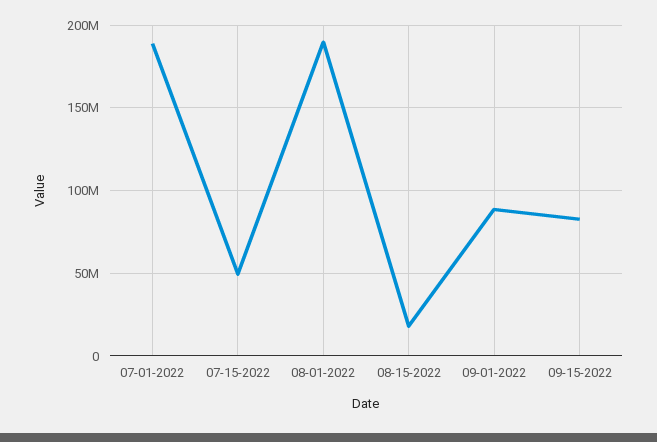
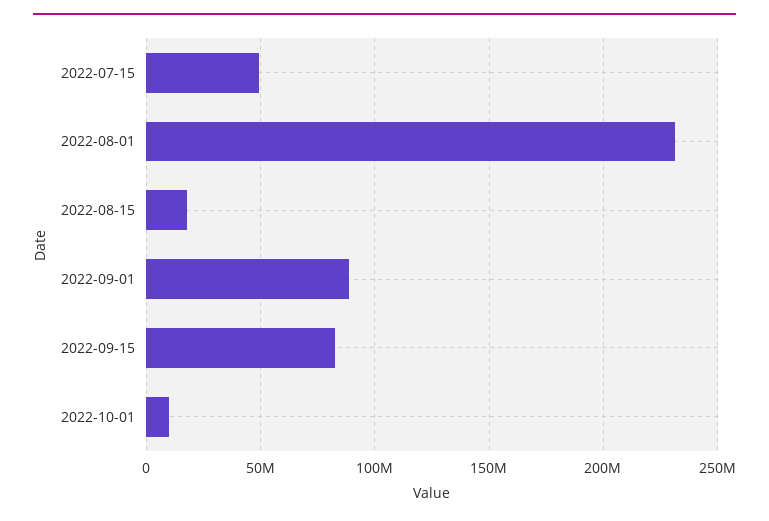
07-01-2022: 190000000 -> none
08-01-2022: 190000000 -> 230000000
2022-10-01: none -> 10000000

